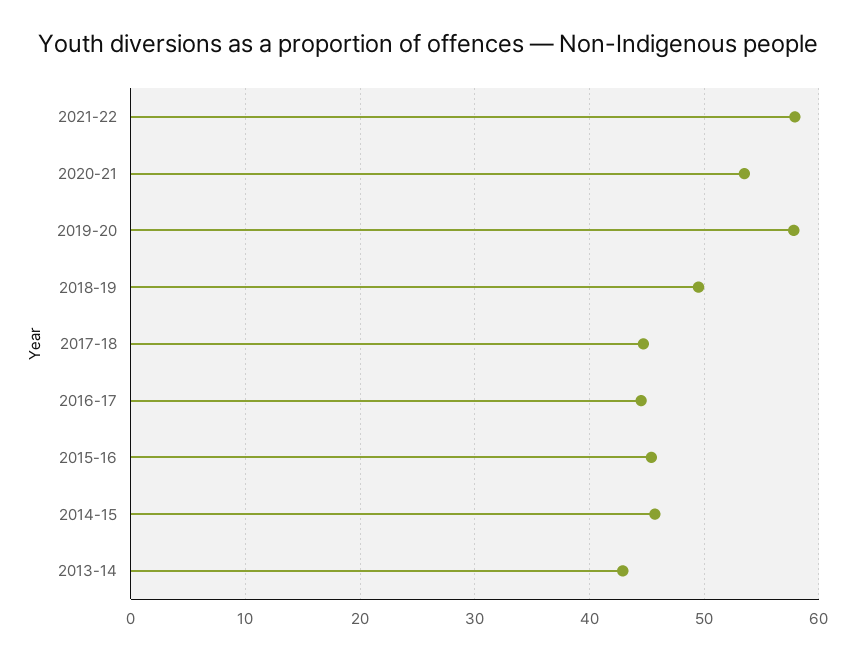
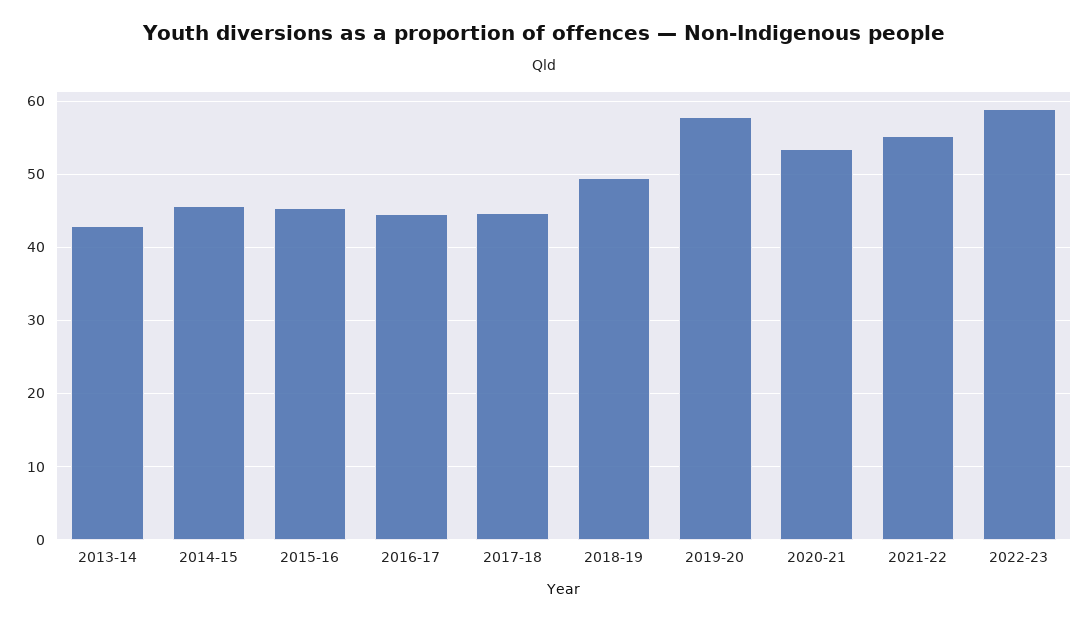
2021-22: 58 -> 55
2022-23: none -> 59

